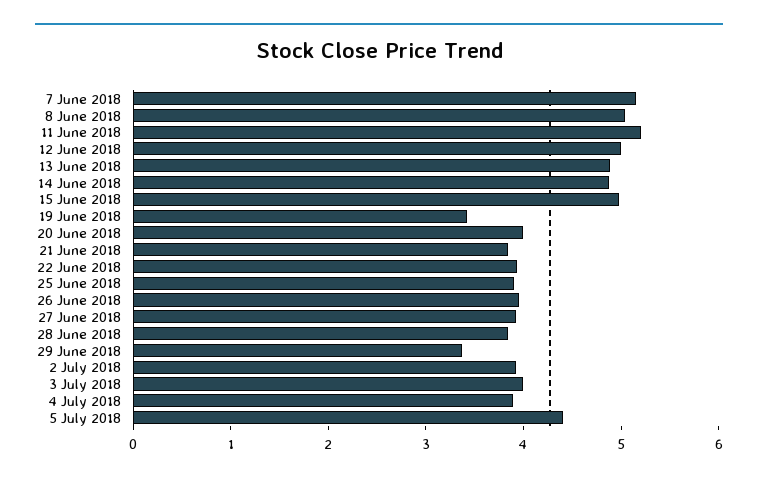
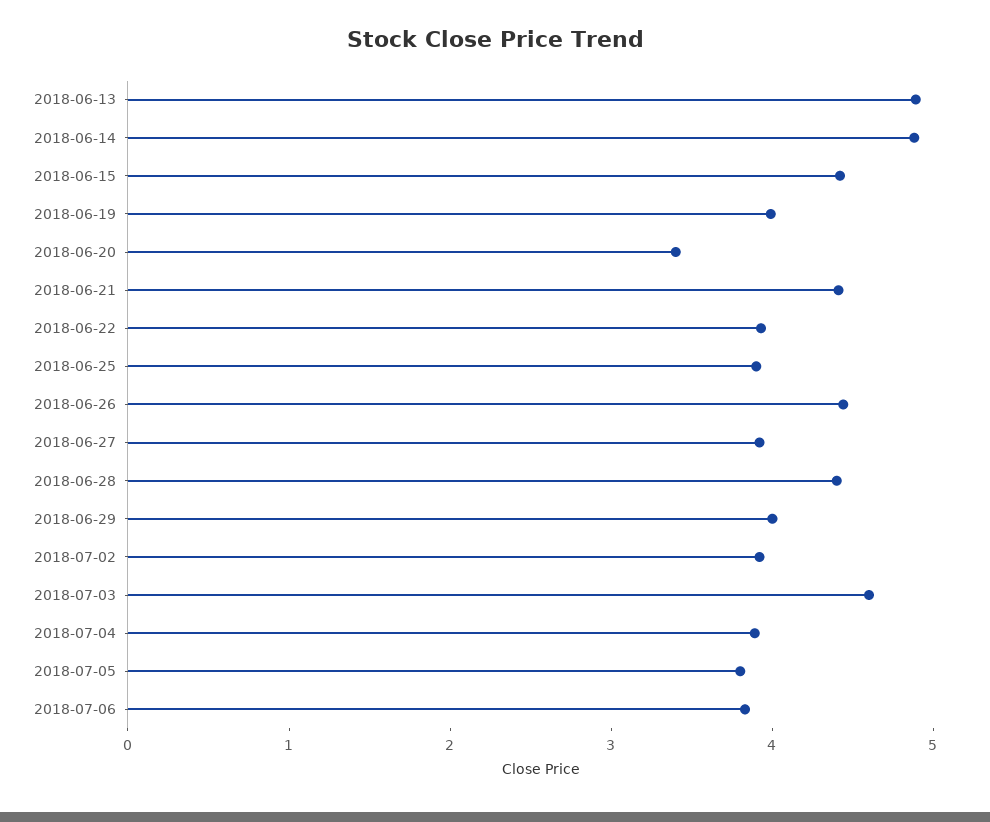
7 June 2018: 5.2 -> none
8 June 2018: 5 -> none
11 June 2018: 5.2 -> none
12 June 2018: 5 -> none
15 June 2018: 5 -> 4.4
19 June 2018: 3.4 -> 4
20 June 2018: 4 -> 3.4
21 June 2018: 3.8 -> 4.4
26 June 2018: 4 -> 4.4
28 June 2018: 3.8 -> 4.4
29 June 2018: 3.4 -> 4
3 July 2018: 4 -> 4.6
5 July 2018: 4.4 -> 3.8
2018-07-06: none -> 3.8

